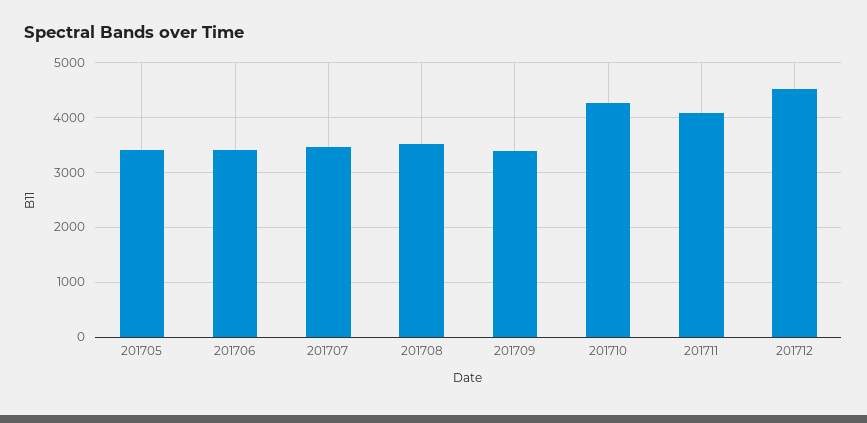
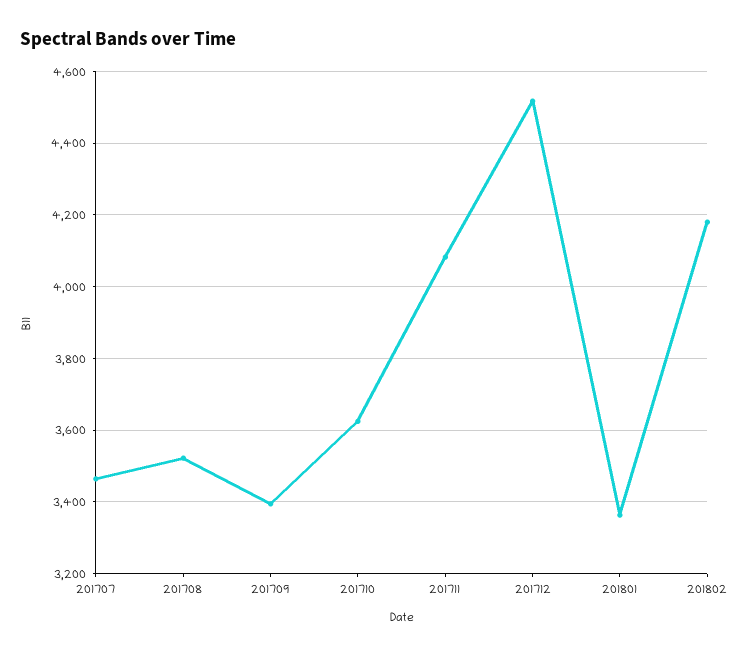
201705: 3400 -> none
201706: 3400 -> none
201710: 4200 -> 3620
201801: none -> 3360
201802: none -> 4180

